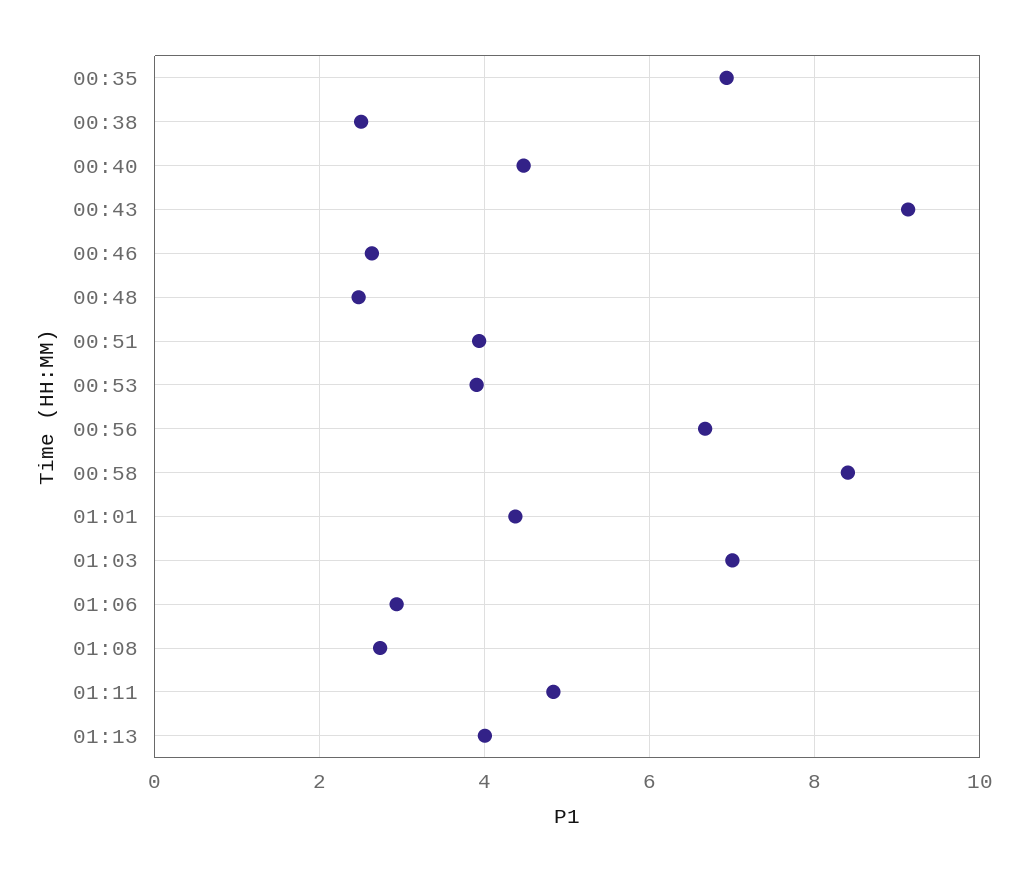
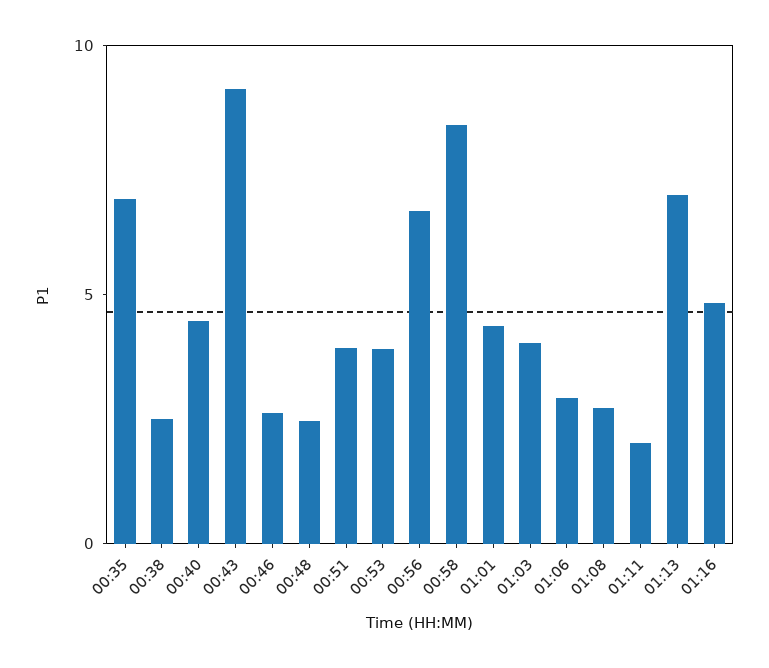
01:03: 7 -> 4
01:11: 4.8 -> 2
01:13: 4 -> 7
01:16: none -> 5

